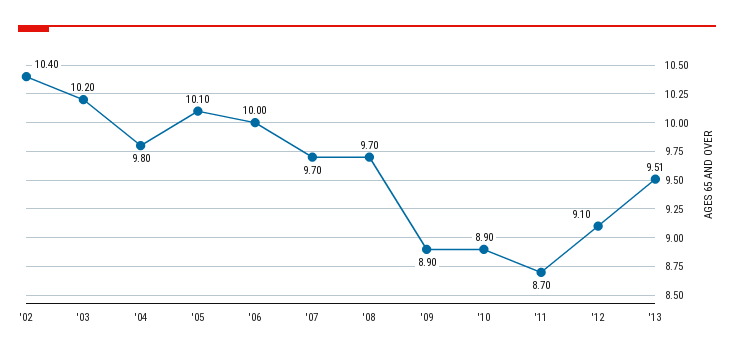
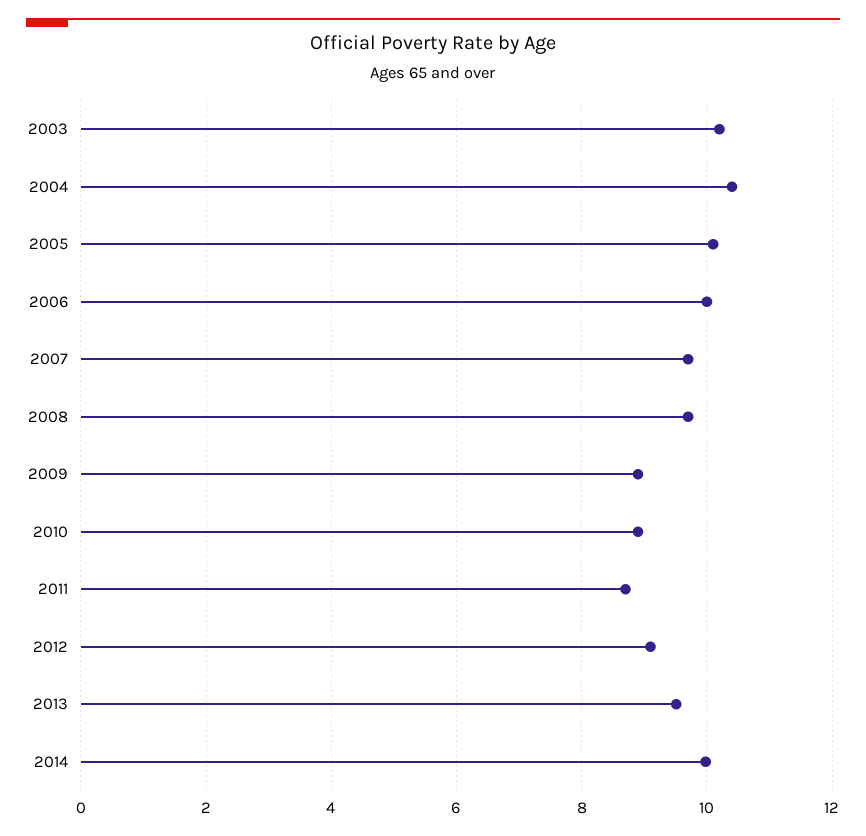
'02: 10.4 -> none
'04: 9.8 -> 10.4
2014: none -> 10

